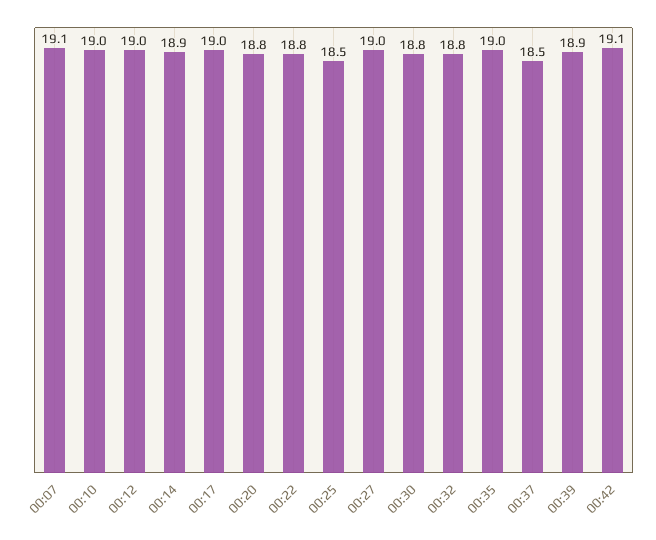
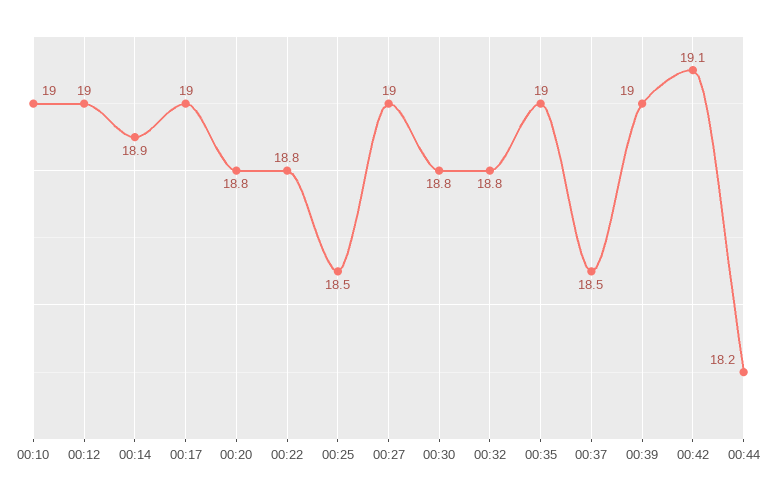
00:07: 19.1 -> none
00:39: 18.9 -> 19
00:44: none -> 18.2

